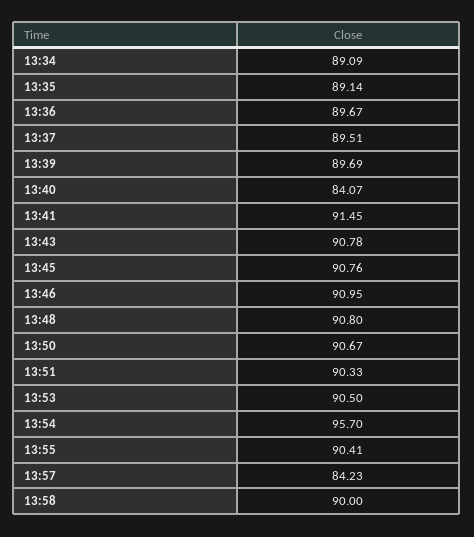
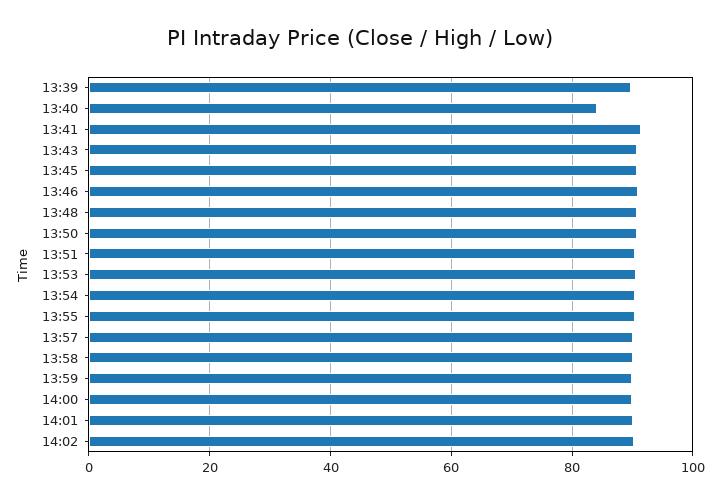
13:34: 89.09 -> none
13:35: 89.14 -> none
13:36: 89.67 -> none
13:37: 89.51 -> none
13:54: 95.7 -> 90
13:57: 84.23 -> 90
13:59: none -> 90
14:00: none -> 90
14:01: none -> 90
14:02: none -> 90

